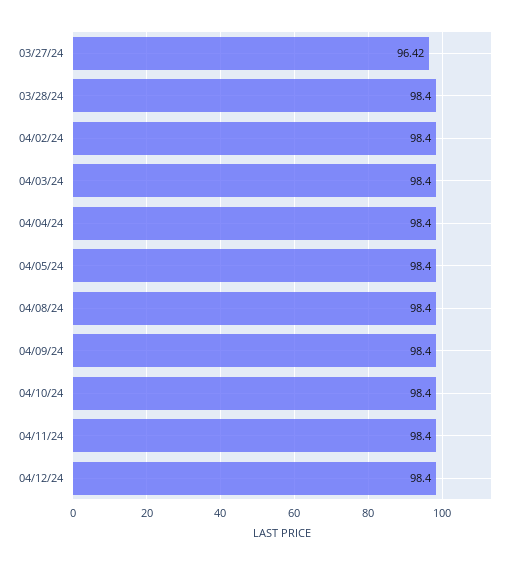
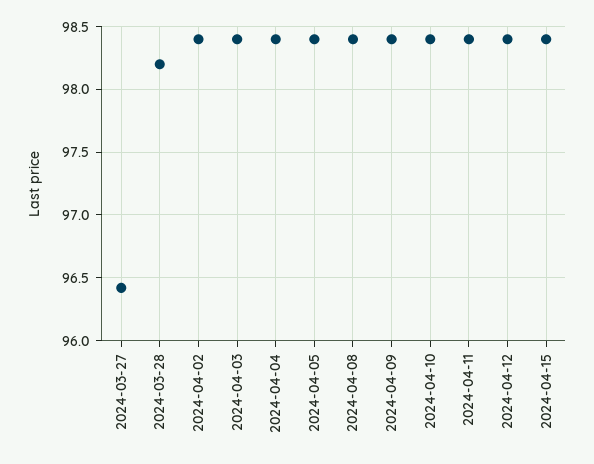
03/28/24: 98.4 -> 98.2
2024-04-15: none -> 98.4

